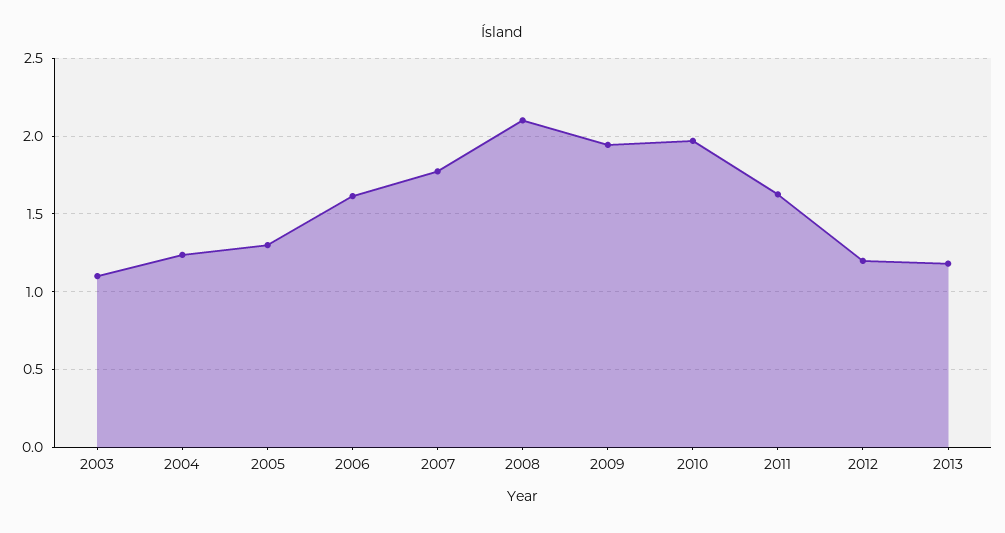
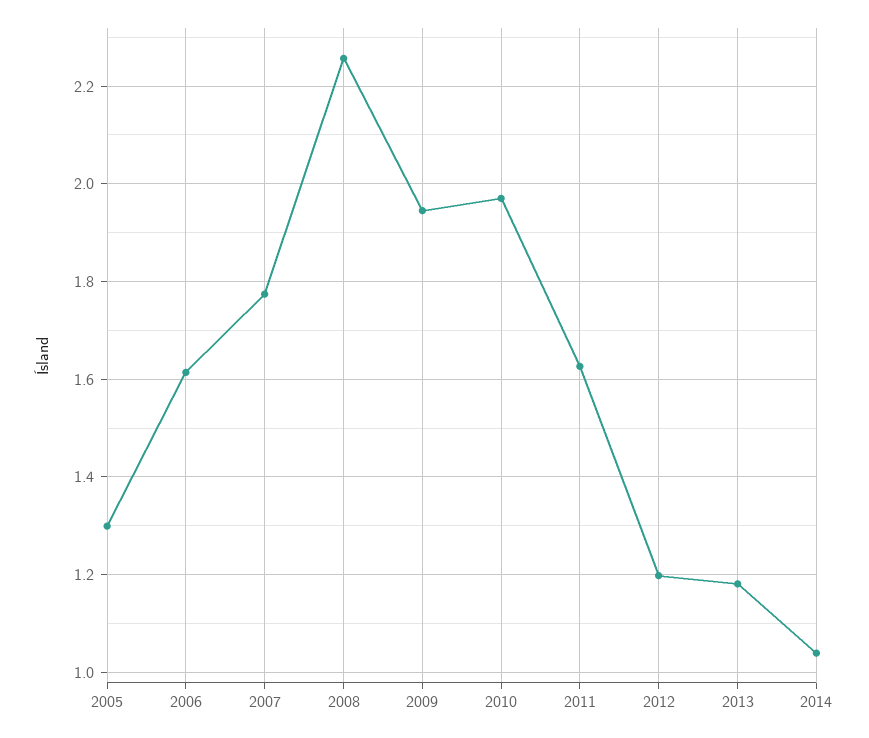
2003: 1.1 -> none
2004: 1.25 -> none
2008: 2.1 -> 2.26
2014: none -> 1.04

